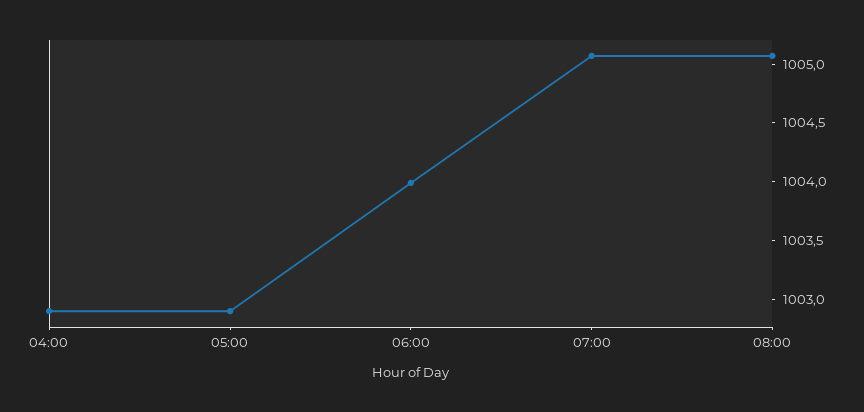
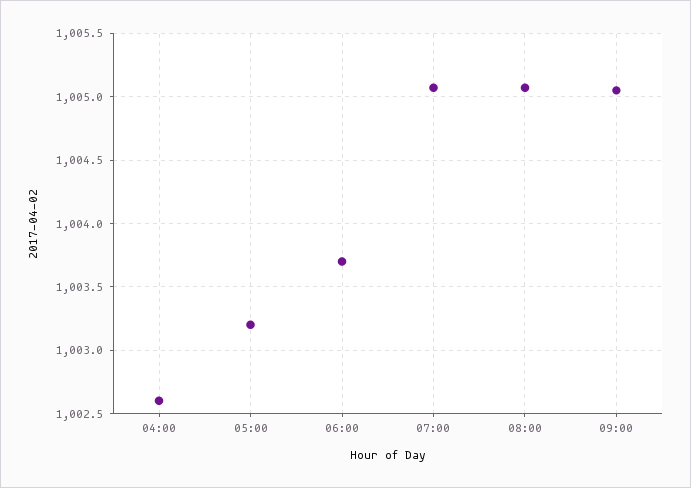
04:00: 1002.9 -> 1002.6
05:00: 1002.9 -> 1003.2
06:00: 1004 -> 1003.7
09:00: none -> 1005.05

